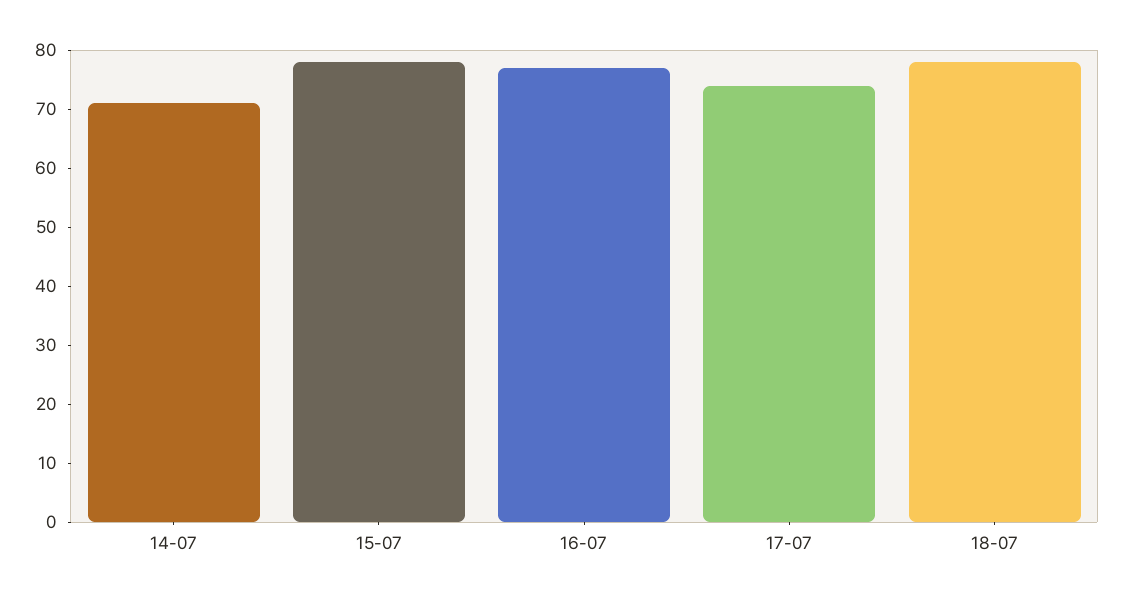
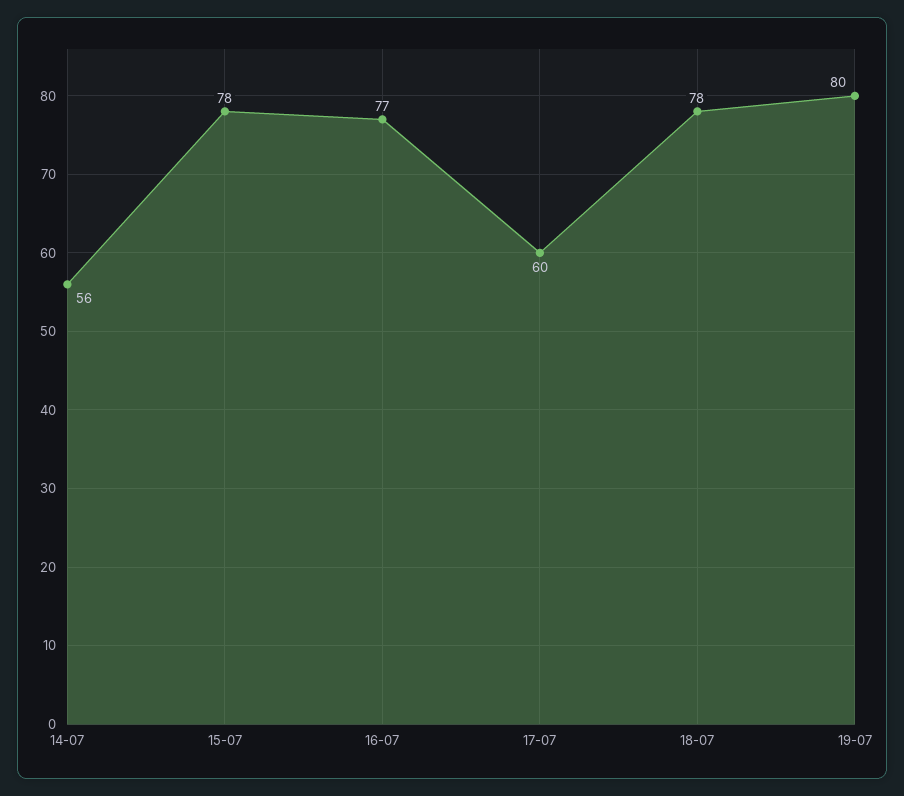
14-07: 70 -> 56
17-07: 75 -> 60
19-07: none -> 80

